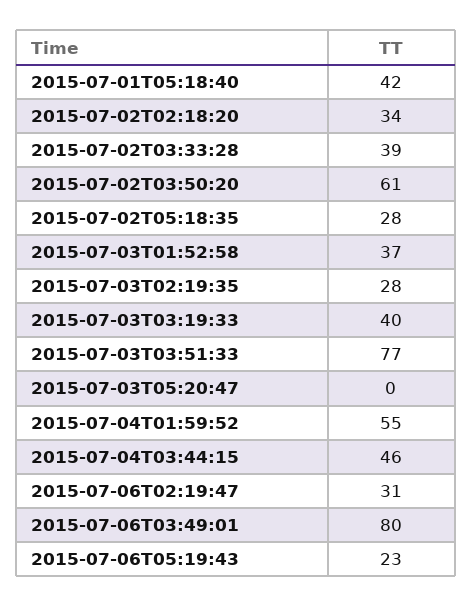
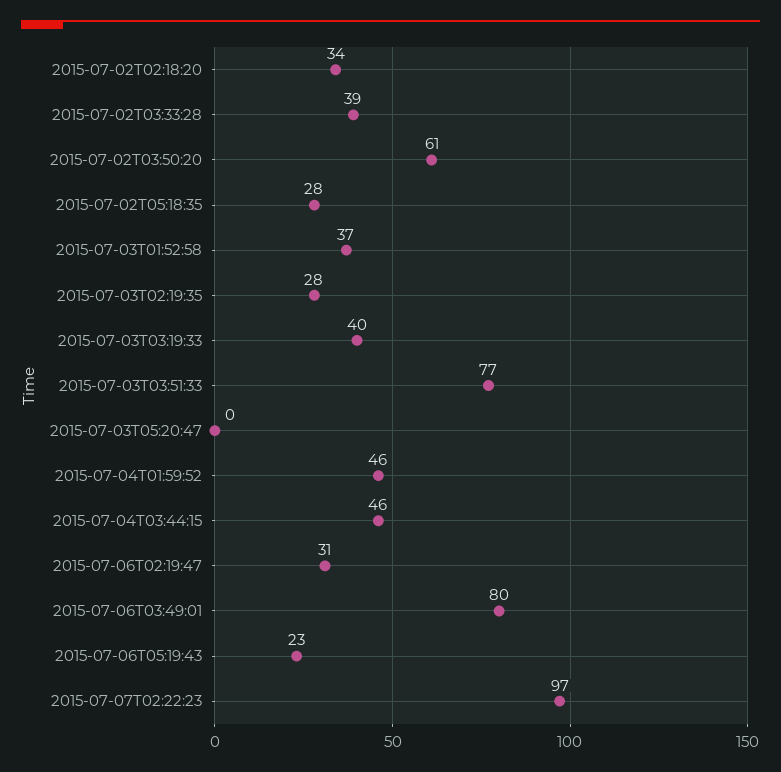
2015-07-01T05:18:40: 42 -> none
2015-07-04T01:59:52: 55 -> 46
2015-07-07T02:22:23: none -> 97

